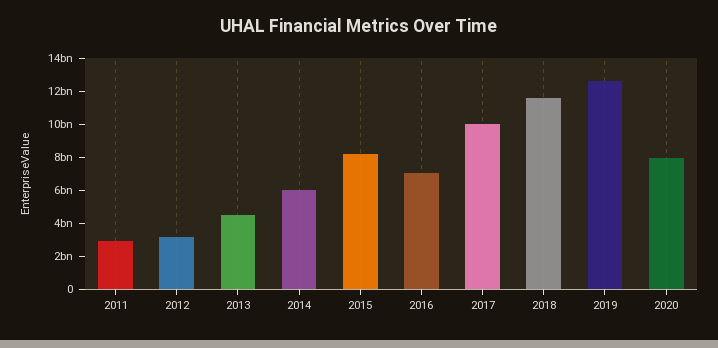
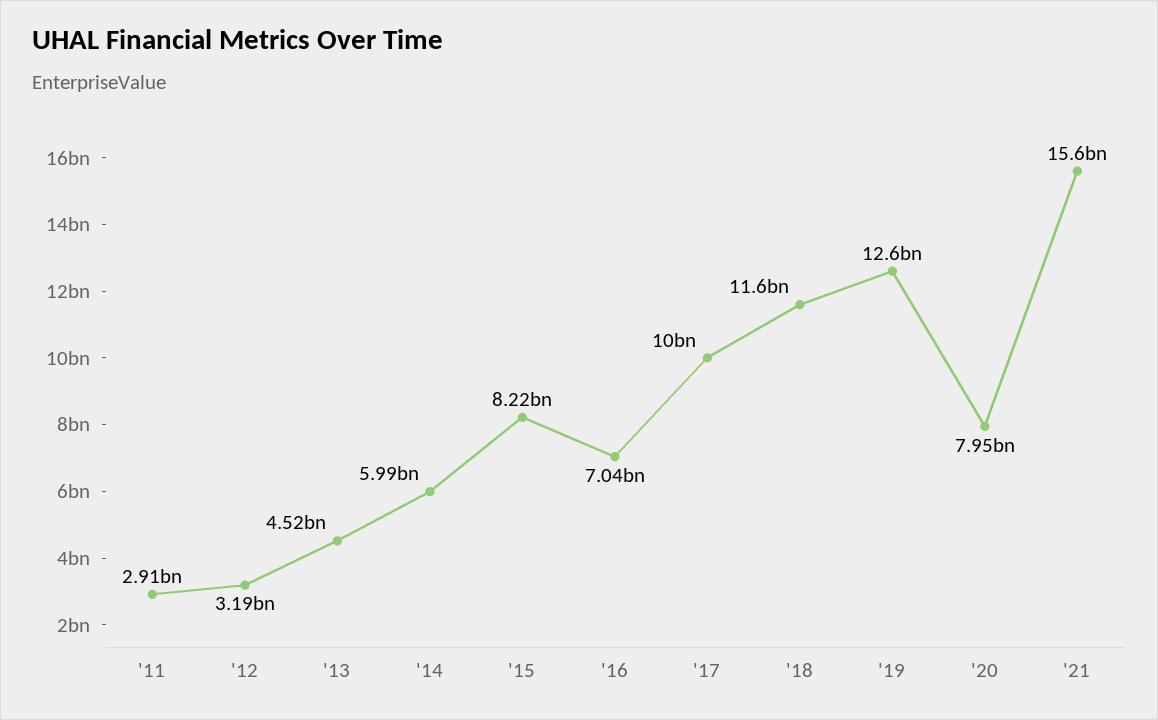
'21: none -> 15600000000

